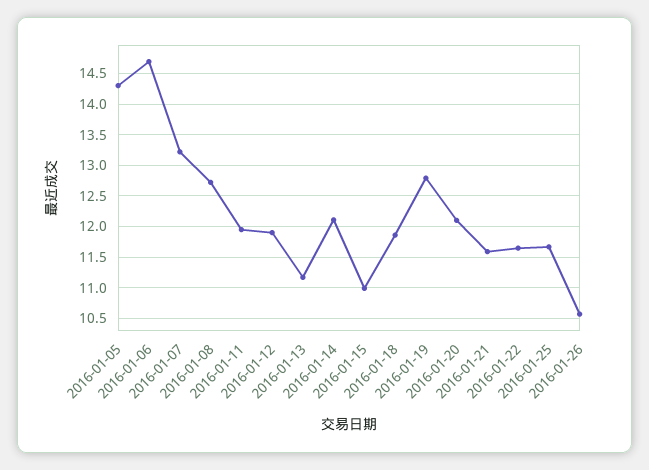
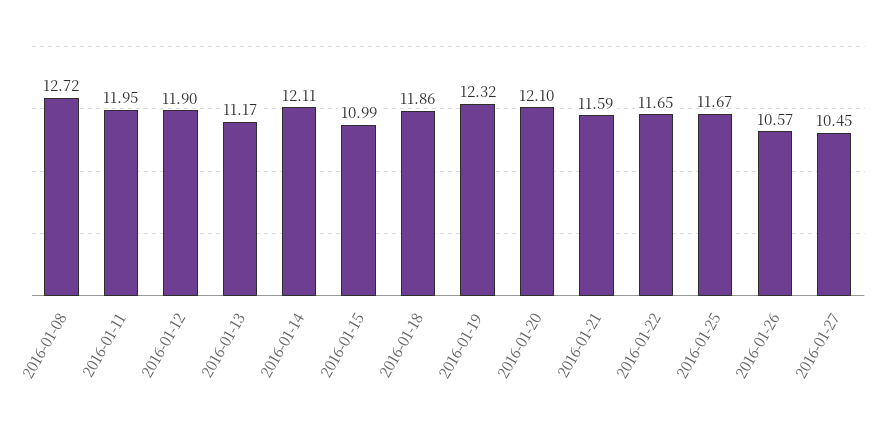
2016-01-05: 14.3 -> none
2016-01-06: 14.7 -> none
2016-01-07: 13.2 -> none
2016-01-19: 12.8 -> 12.32
2016-01-27: none -> 10.45

